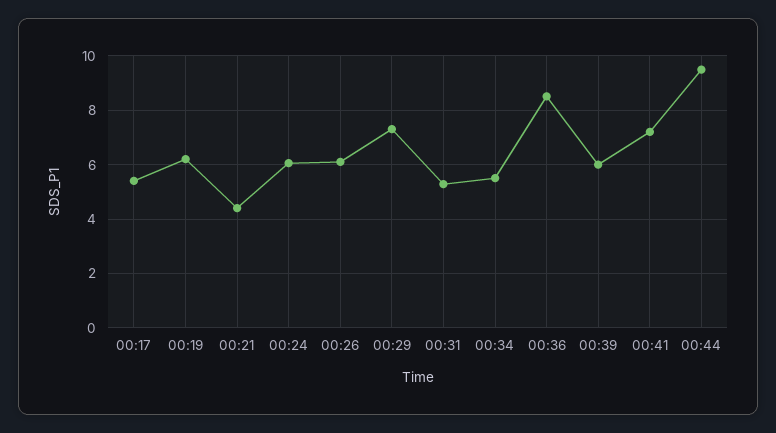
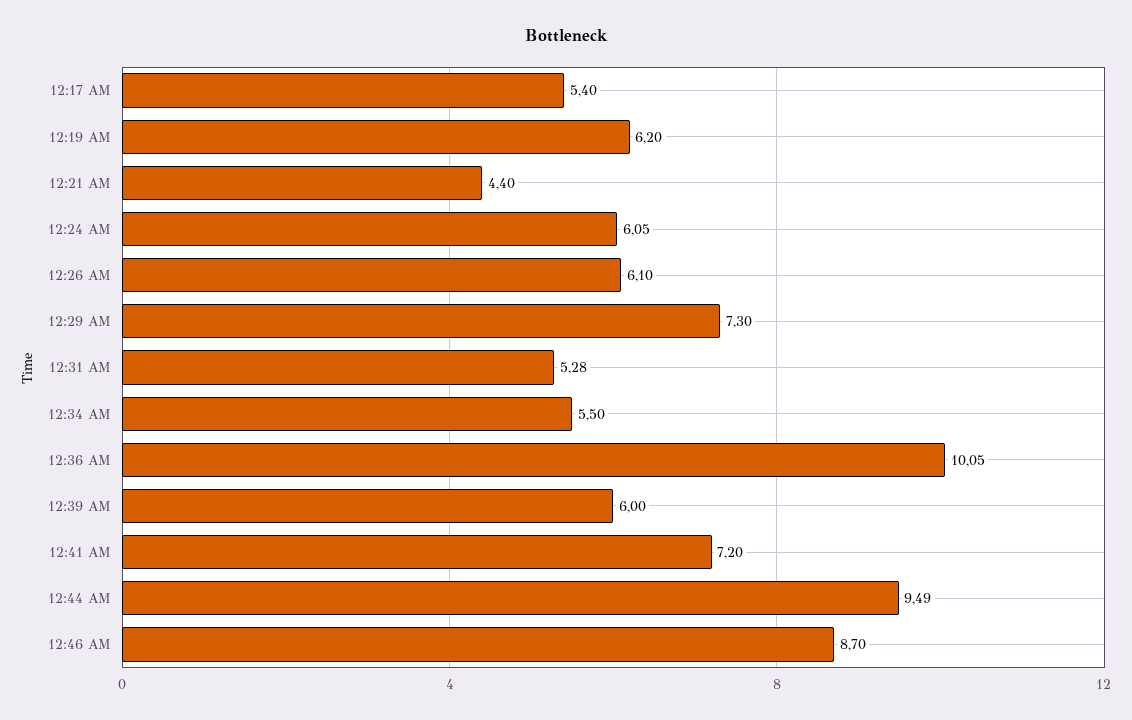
00:36: 8.5 -> 10.05
12:46 AM: none -> 8.7

